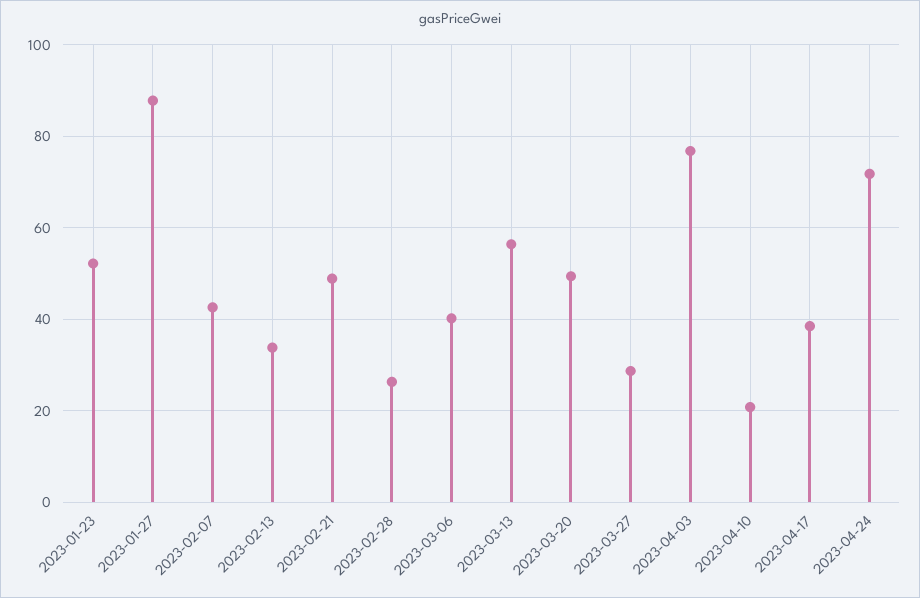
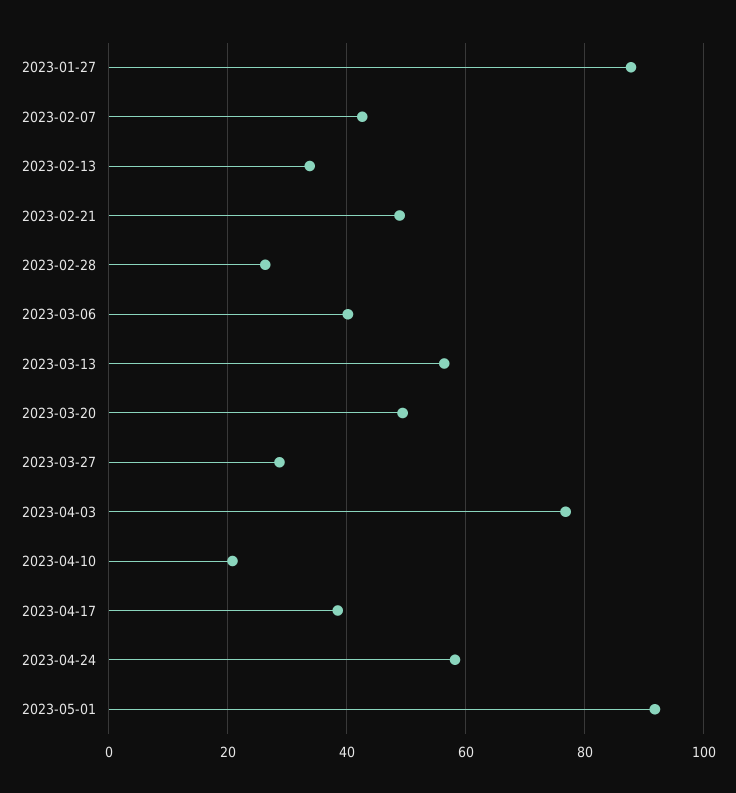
2023-01-23: 52 -> none
2023-04-24: 72 -> 58
2023-05-01: none -> 92

